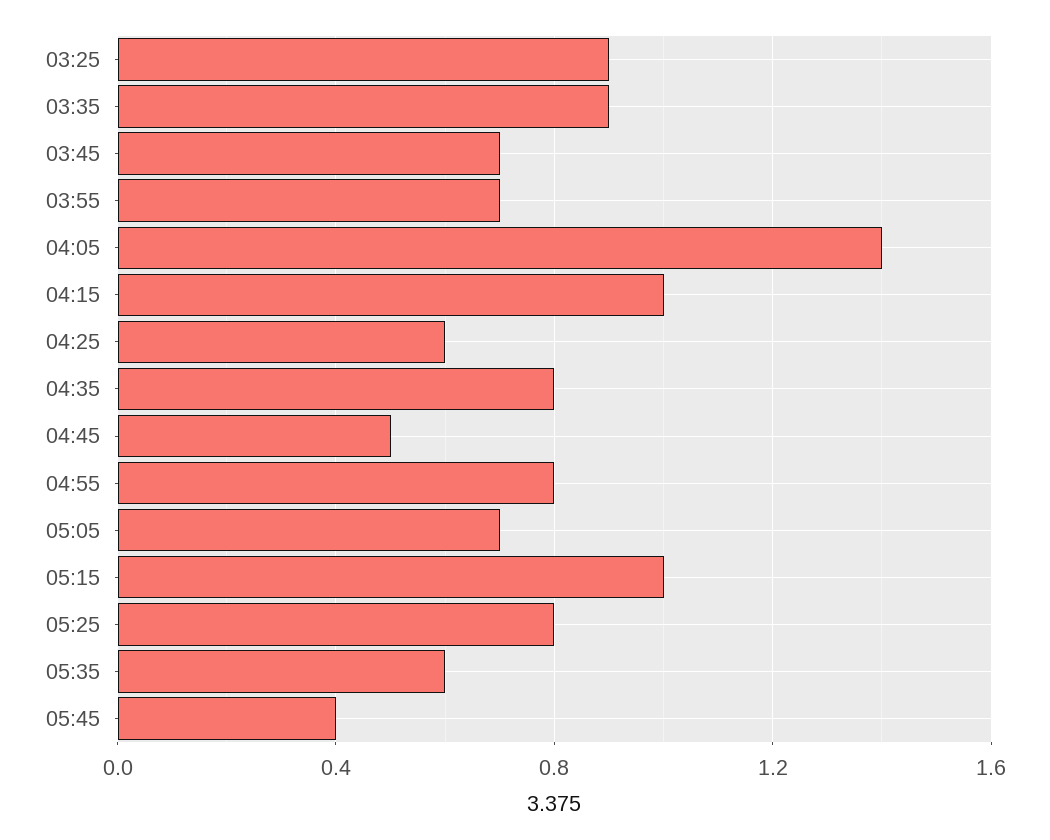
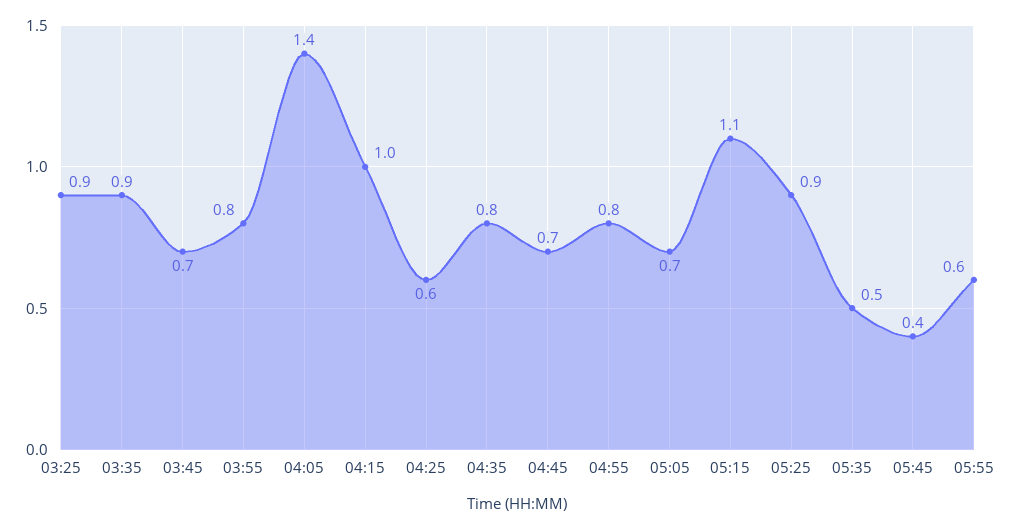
03:55: 0.7 -> 0.8
04:45: 0.5 -> 0.7
05:15: 1 -> 1.1
05:25: 0.8 -> 0.9
05:35: 0.6 -> 0.5
05:55: none -> 0.6

